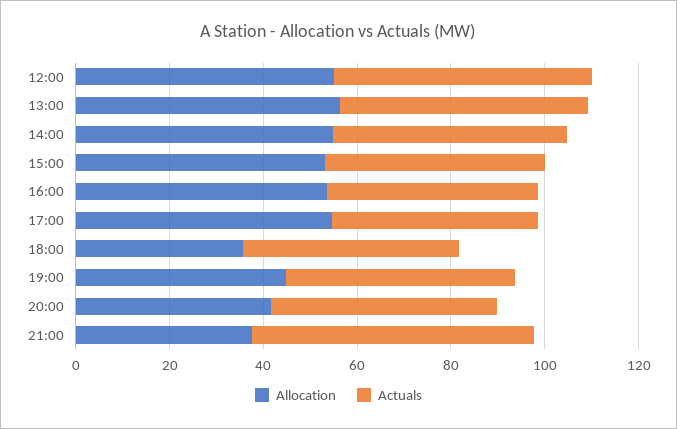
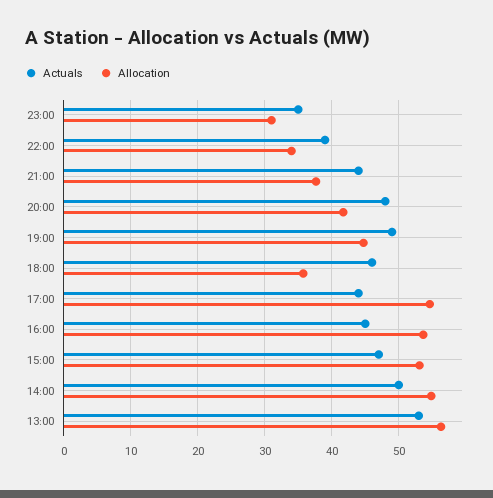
Allocation, 12:00: 55 -> none
Actuals, 12:00: 55 -> none
Actuals, 21:00: 60 -> 44
Actuals, 23:00: none -> 35
Allocation, 23:00: none -> 31
Actuals, 22:00: none -> 39
Allocation, 22:00: none -> 34

